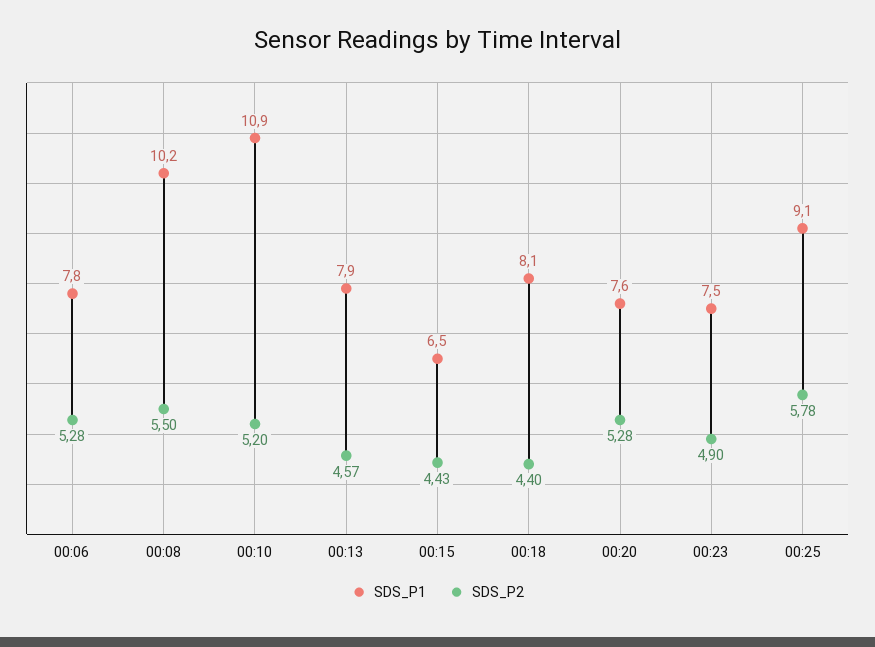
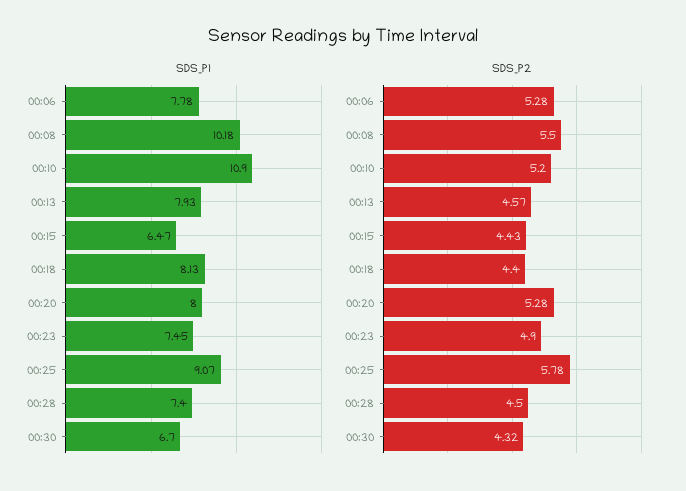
SDS_P1, 00:20: 7.6 -> 8
SDS_P1, 00:28: none -> 7.4
SDS_P1, 00:30: none -> 6.7
SDS_P2, 00:28: none -> 4.5
SDS_P2, 00:30: none -> 4.32

